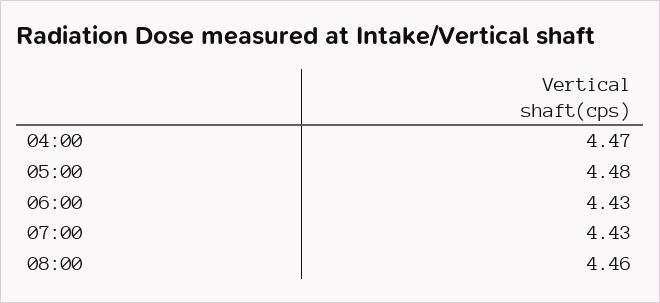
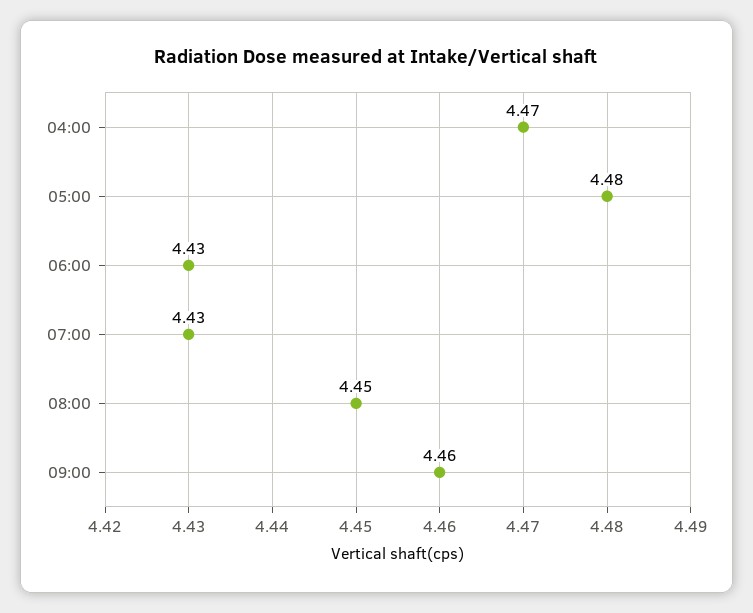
08:00: 4.46 -> 4.45
09:00: none -> 4.46

